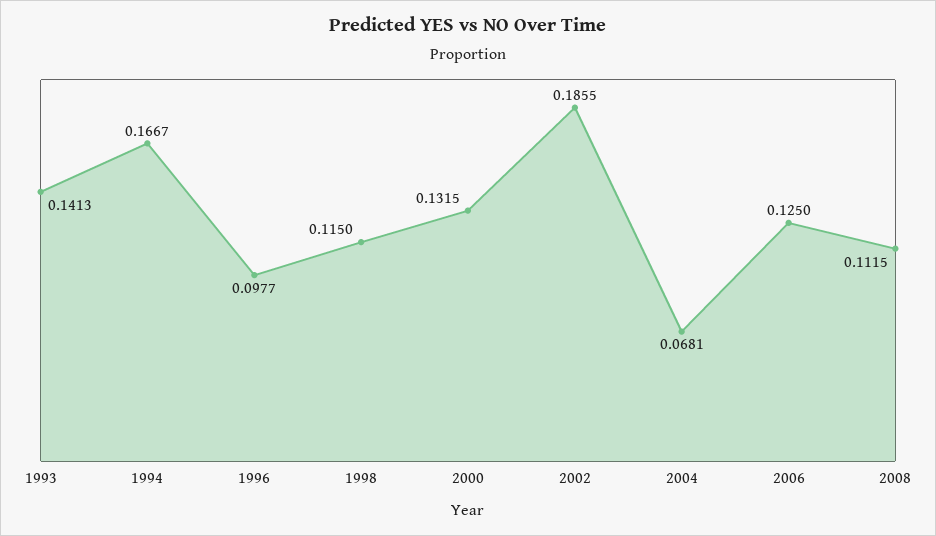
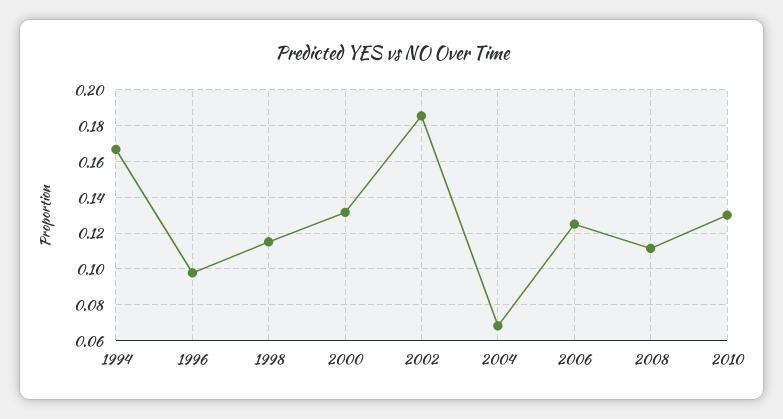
1993: 0.1413 -> none
2010: none -> 0.13

